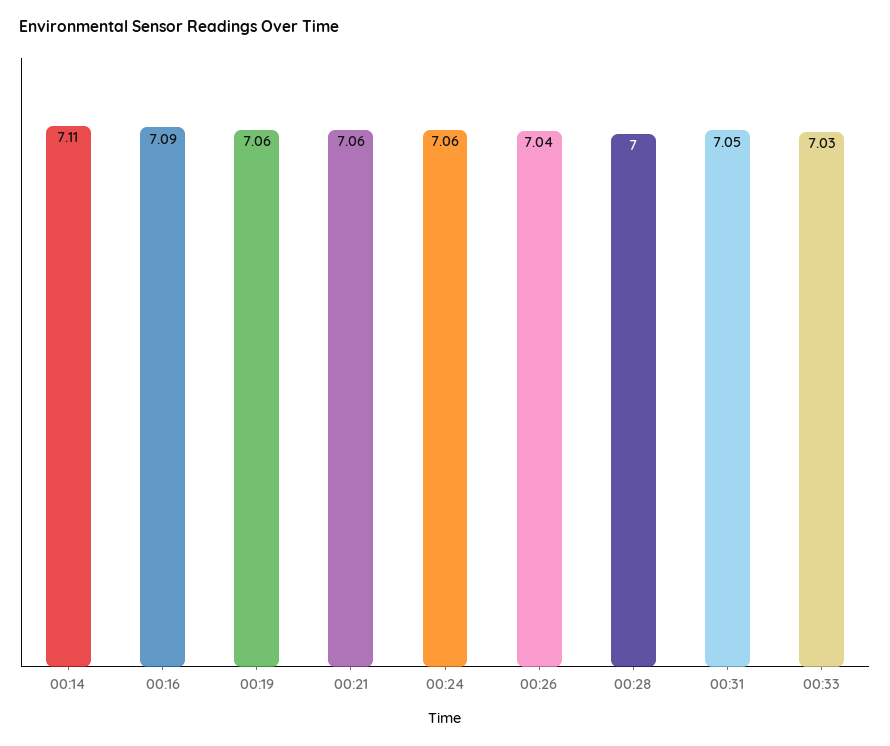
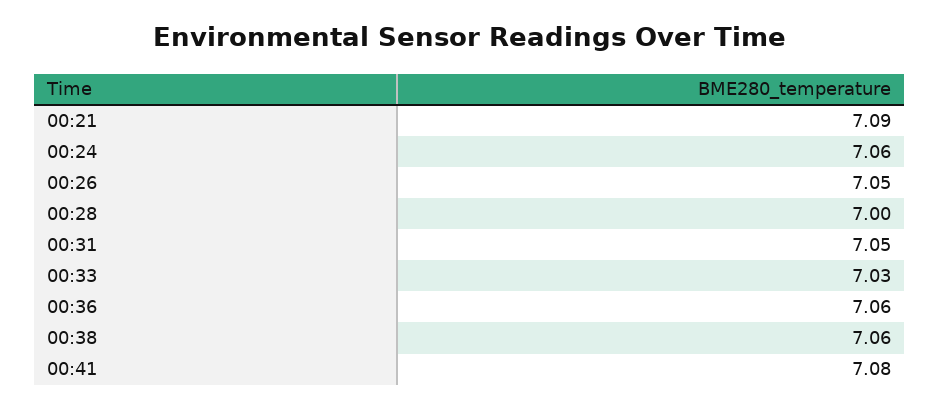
00:14: 7.11 -> none
00:16: 7.09 -> none
00:19: 7.06 -> none
00:21: 7.06 -> 7.09
00:26: 7.04 -> 7.05
00:36: none -> 7.06
00:38: none -> 7.06
00:41: none -> 7.08

